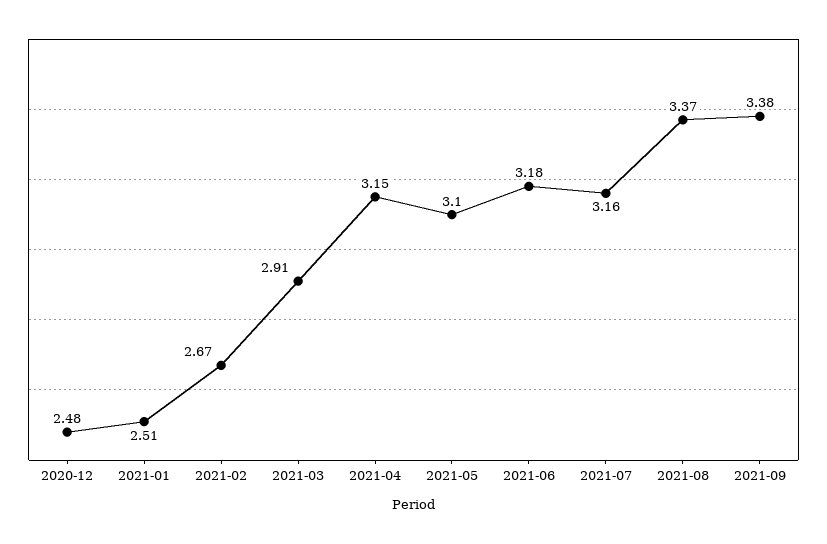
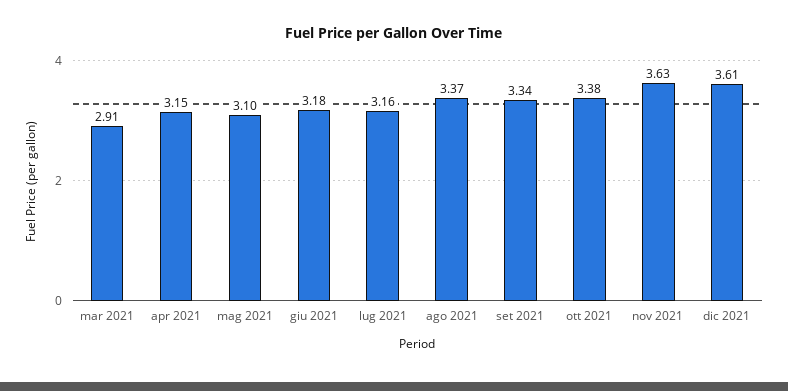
2020-12: 2.48 -> none
2021-01: 2.51 -> none
2021-02: 2.67 -> none
2021-09: 3.38 -> 3.34
ott 2021: none -> 3.38
nov 2021: none -> 3.63
dic 2021: none -> 3.61

